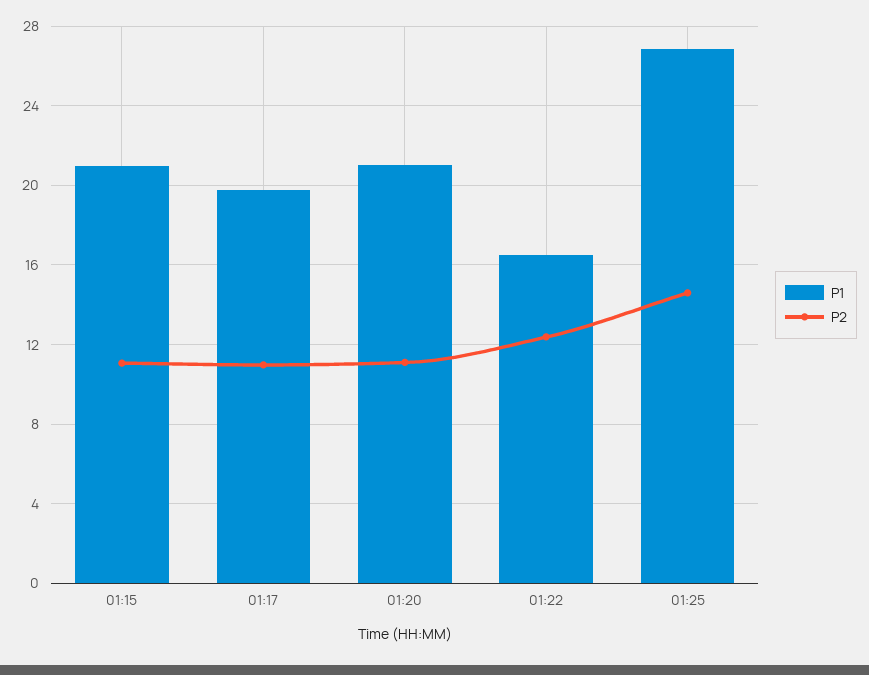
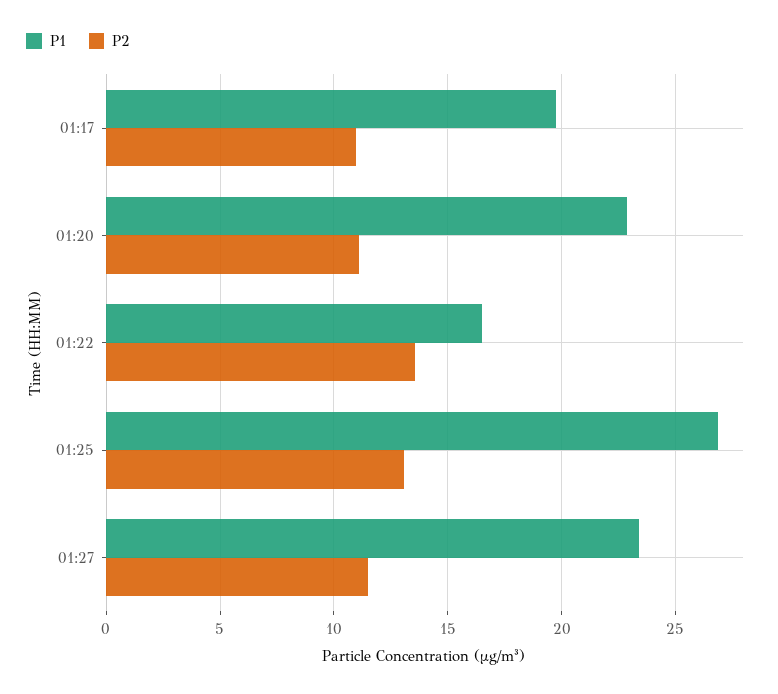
P1, 01:15: 21 -> none
P2, 01:15: 11 -> none
P1, 01:20: 21 -> 23
P2, 01:22: 12.5 -> 13.5
P2, 01:25: 14.5 -> 13
P1, 01:27: none -> 23.5
P2, 01:27: none -> 11.5

